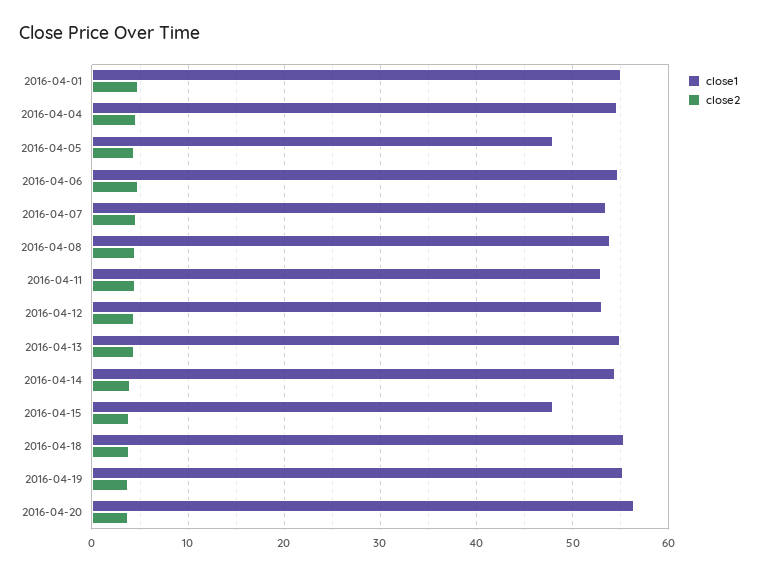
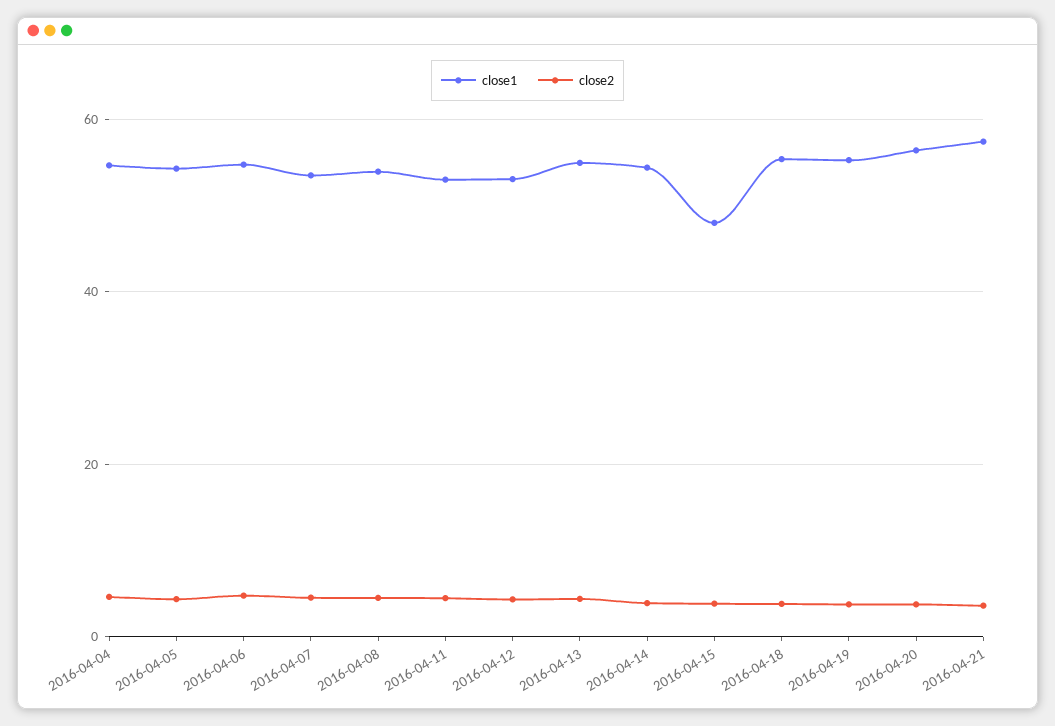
close1, 2016-04-01: 55 -> none
close2, 2016-04-01: 5 -> none
close1, 2016-04-05: 48 -> 54
close1, 2016-04-21: none -> 58
close2, 2016-04-21: none -> 4

